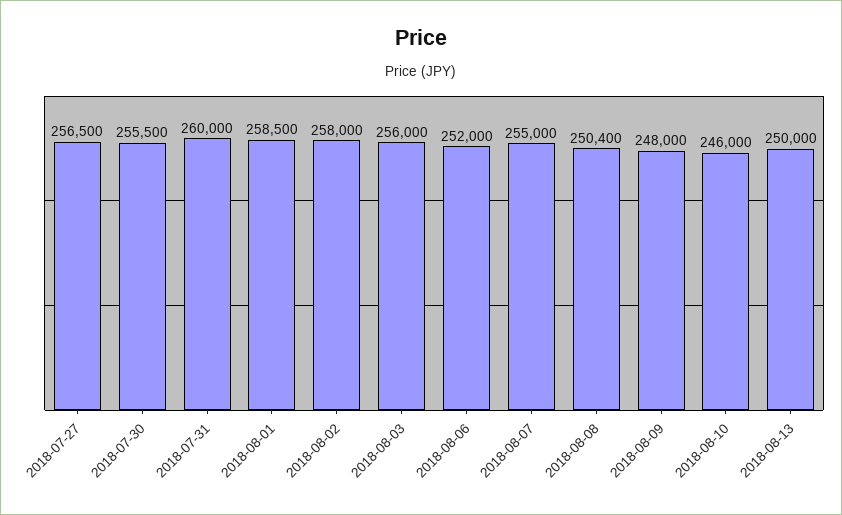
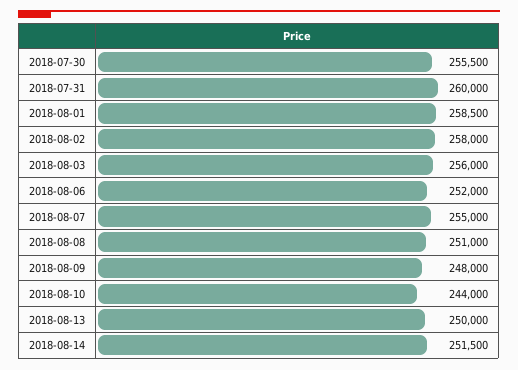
2018-07-27: 256500 -> none
2018-08-08: 250400 -> 251000
2018-08-10: 246000 -> 244000
2018-08-14: none -> 251500

